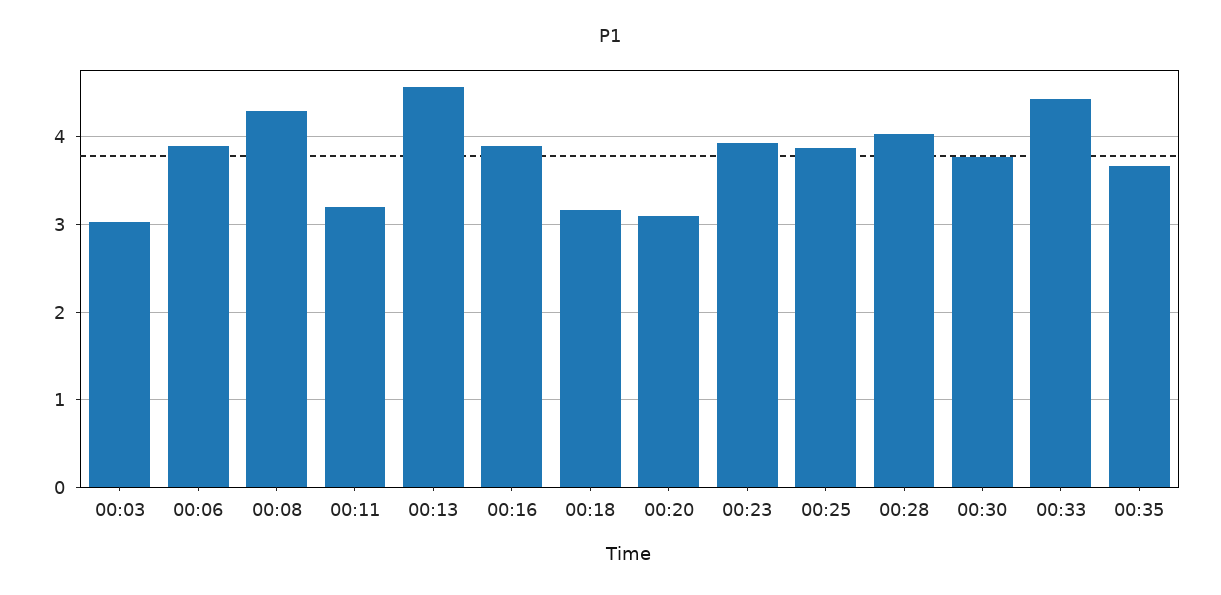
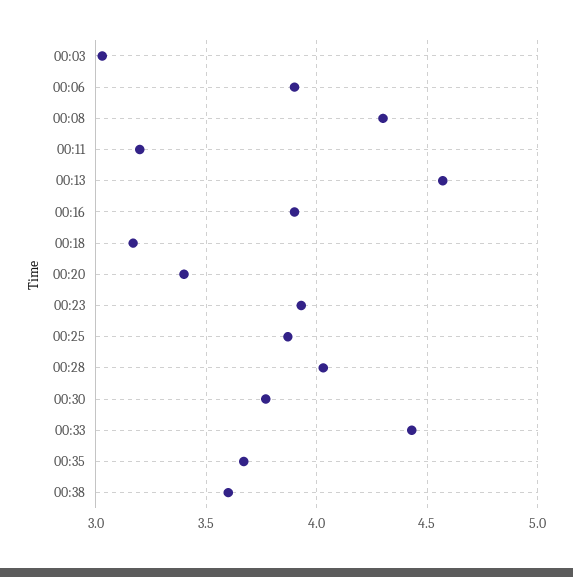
00:20: 3.1 -> 3.4
00:38: none -> 3.6

